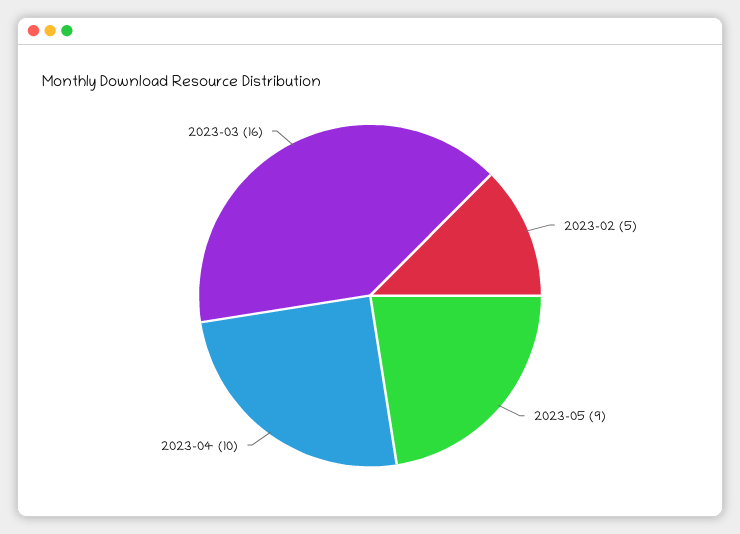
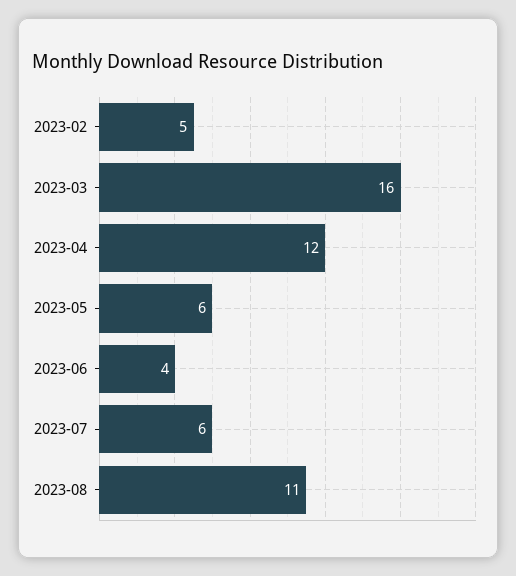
2023-05: 9 -> 6
2023-04: 10 -> 12
2023-06: none -> 4
2023-07: none -> 6
2023-08: none -> 11

